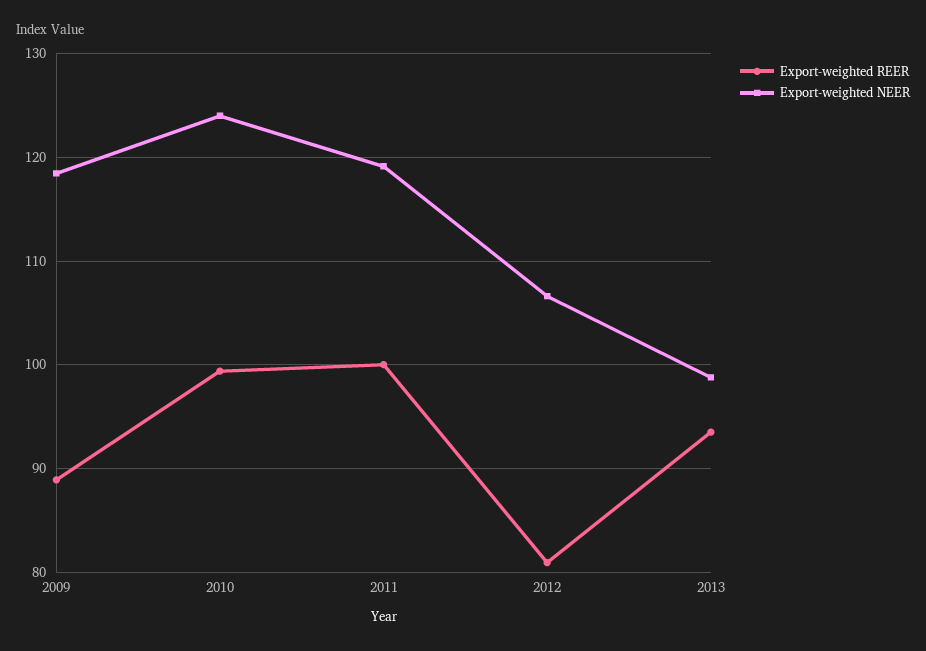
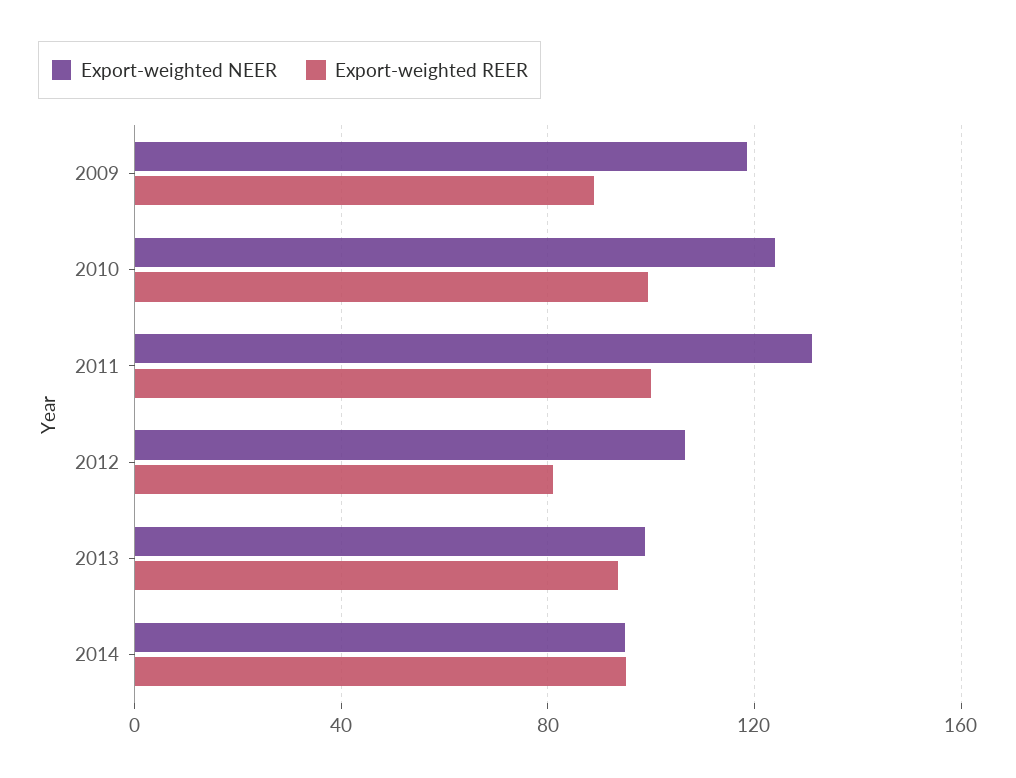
Export-weighted NEER, 2011: 119 -> 130
Export-weighted NEER, 2014: none -> 95
Export-weighted REER, 2014: none -> 95

